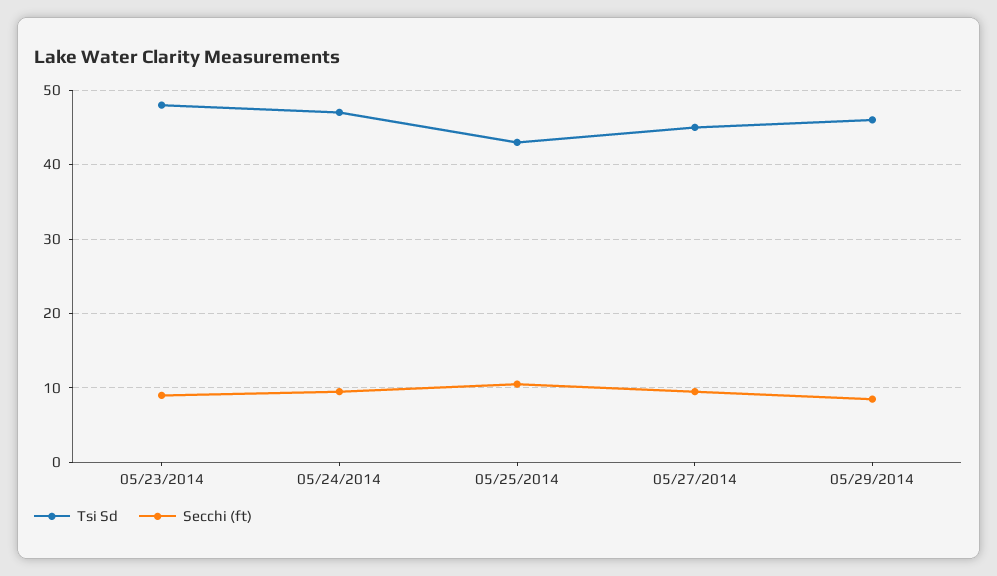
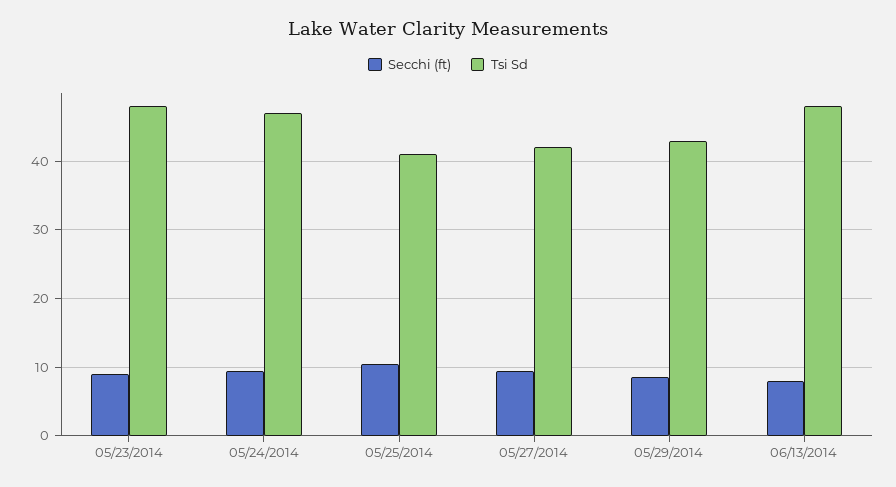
Tsi Sd, 05/25/2014: 43 -> 41
Tsi Sd, 05/27/2014: 45 -> 42
Tsi Sd, 05/29/2014: 46 -> 43
Secchi (ft), 06/13/2014: none -> 8
Tsi Sd, 06/13/2014: none -> 48

